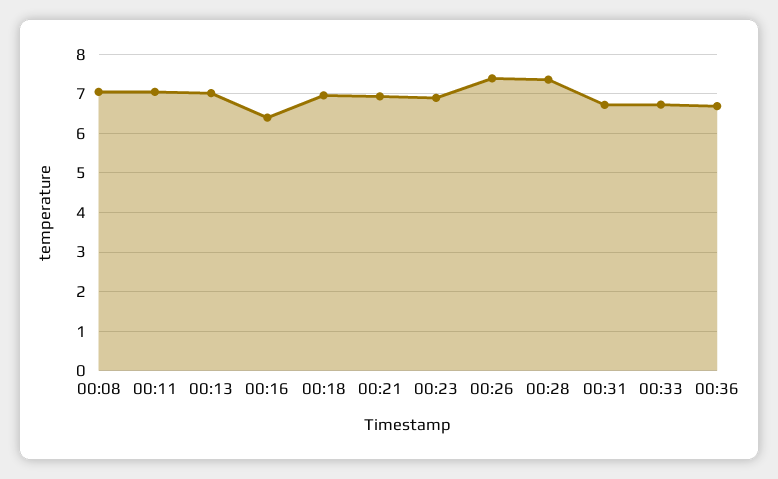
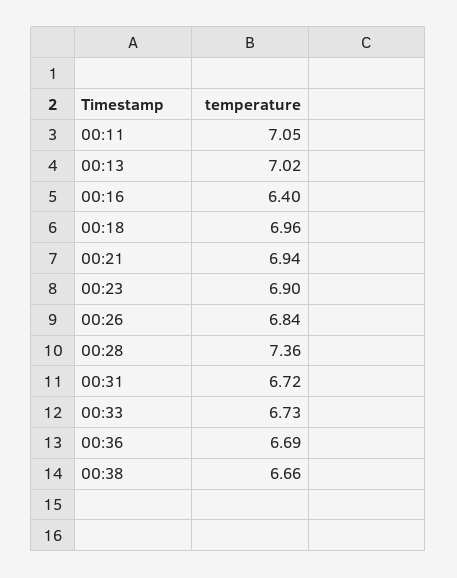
00:08: 7 -> none
00:26: 7.4 -> 6.84
00:38: none -> 6.66

